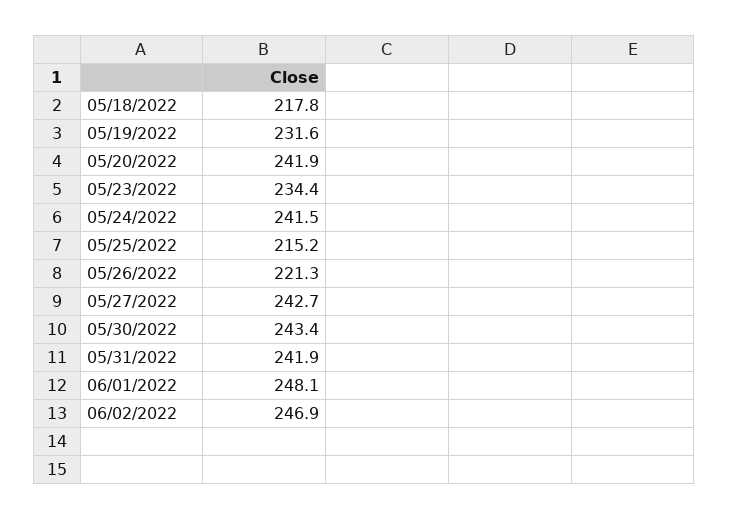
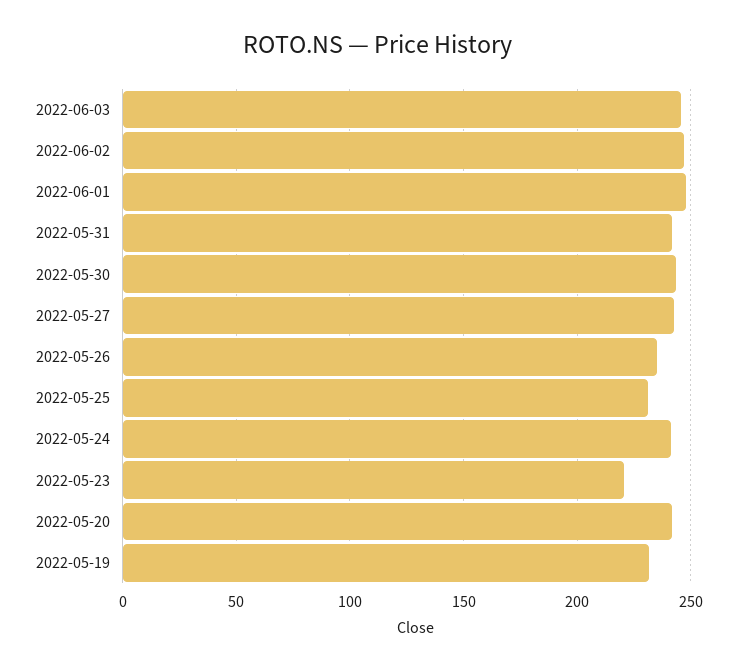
05/18/2022: 217.8 -> none
05/23/2022: 234.4 -> 220
05/25/2022: 215.2 -> 230
05/26/2022: 221.3 -> 235
2022-06-03: none -> 245

